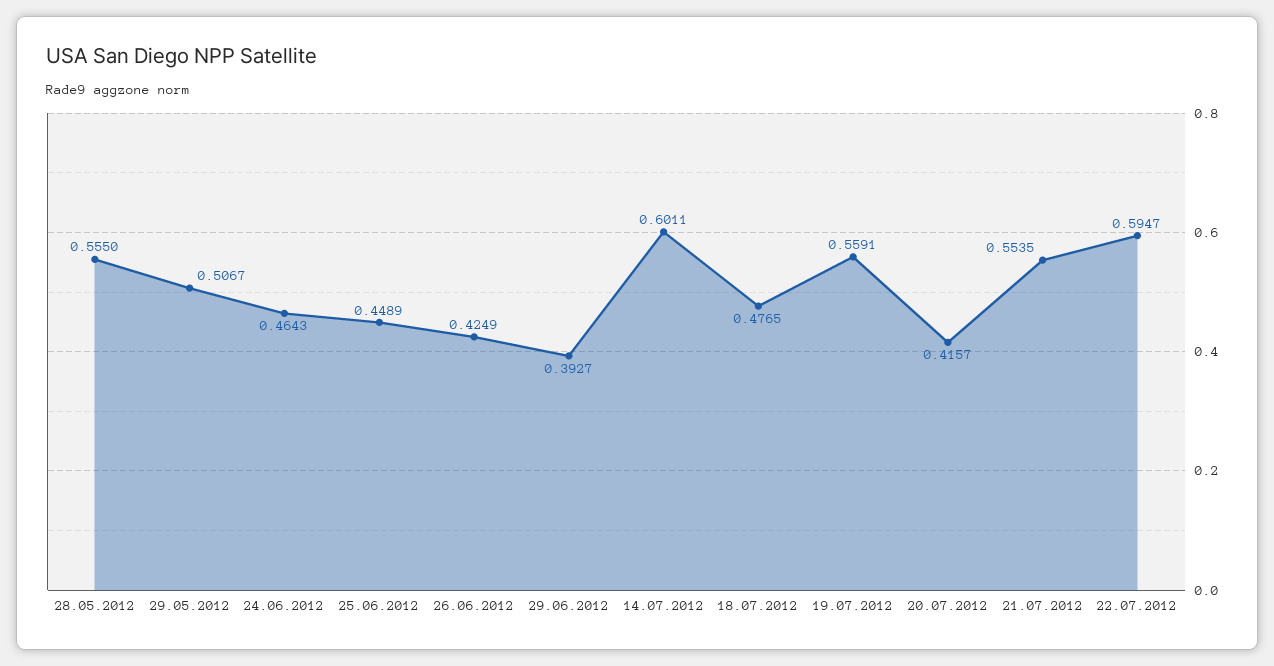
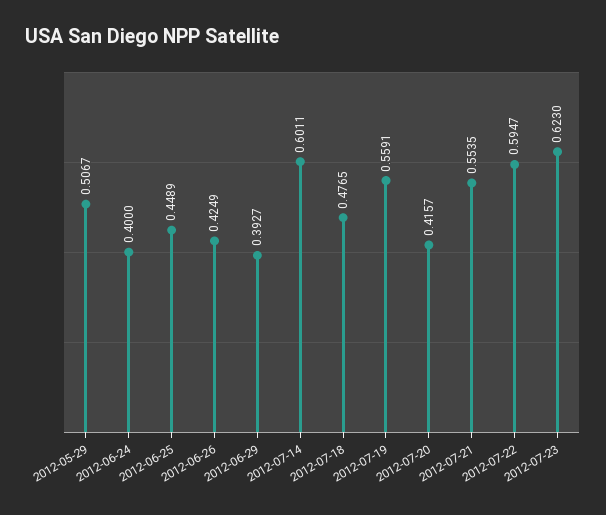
28.05.2012: 0.555 -> none
24.06.2012: 0.4643 -> 0.4
2012-07-23: none -> 0.623

